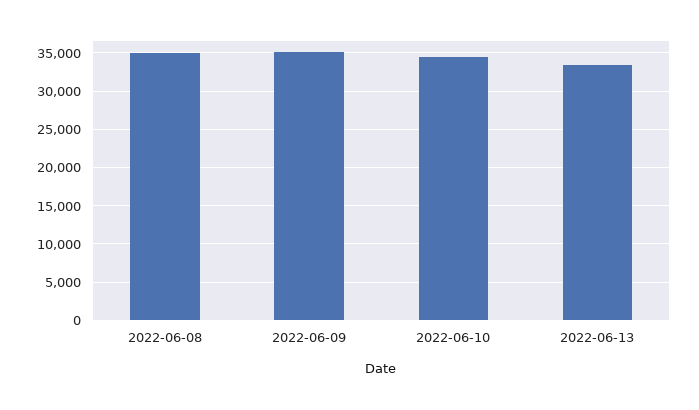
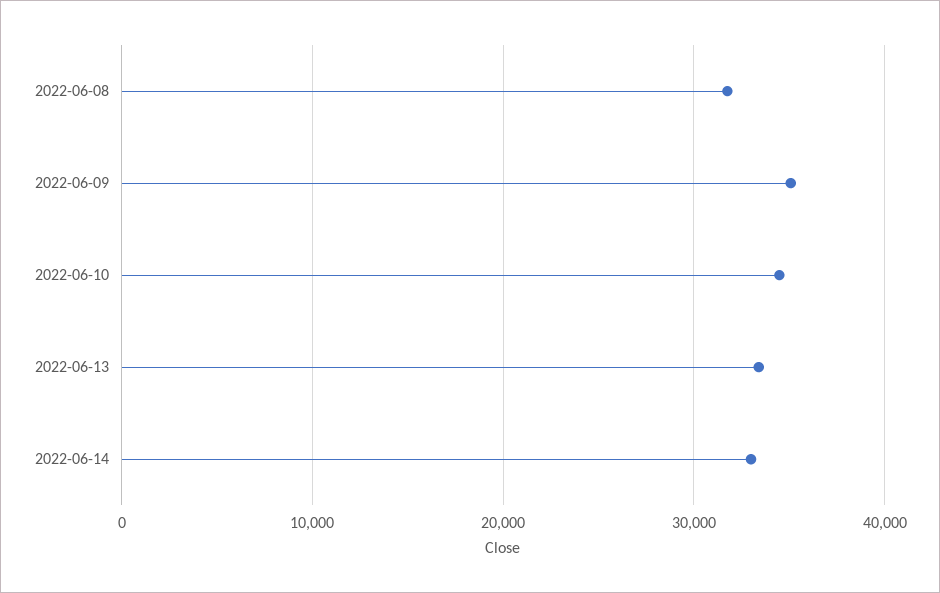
2022-06-08: 35000 -> 32000
2022-06-14: none -> 33000

